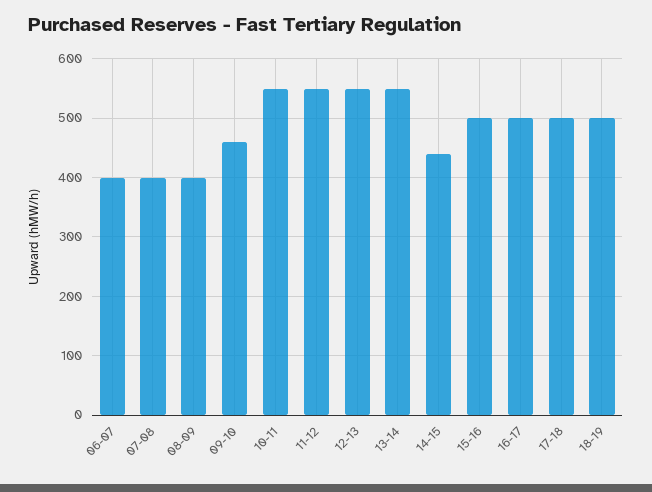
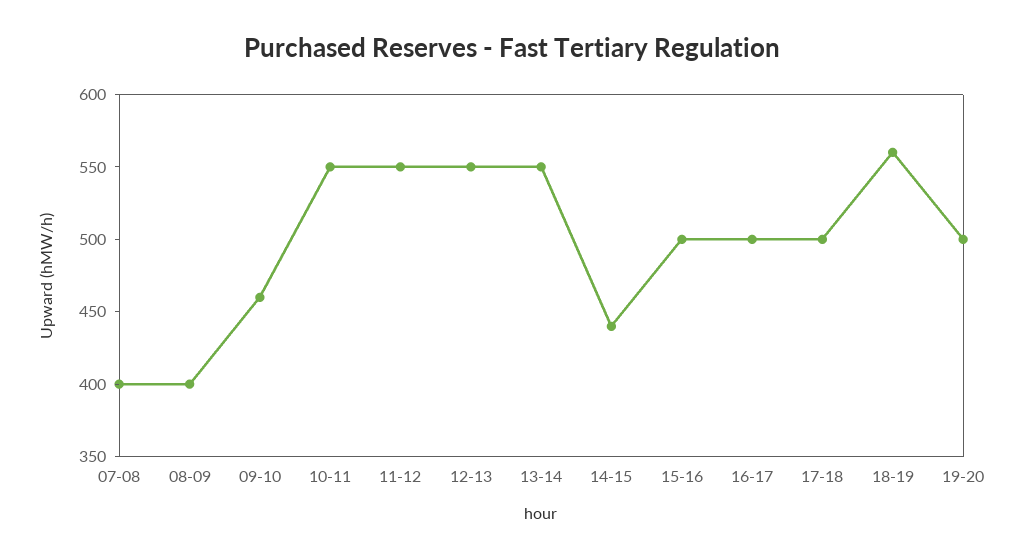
06-07: 400 -> none
18-19: 500 -> 560
19-20: none -> 500

